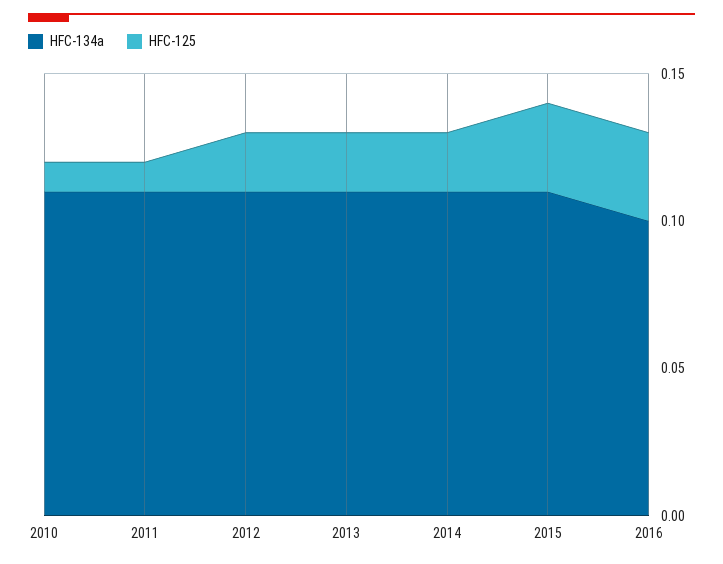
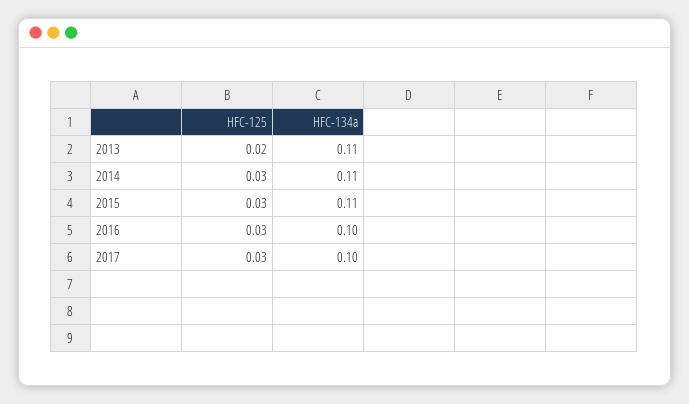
HFC-134a, 2010: 0.11 -> none
HFC-125, 2010: 0.01 -> none
HFC-134a, 2011: 0.11 -> none
HFC-125, 2011: 0.01 -> none
HFC-134a, 2012: 0.11 -> none
HFC-125, 2012: 0.02 -> none
HFC-125, 2014: 0.02 -> 0.03
HFC-125, 2017: none -> 0.03
HFC-134a, 2017: none -> 0.1

